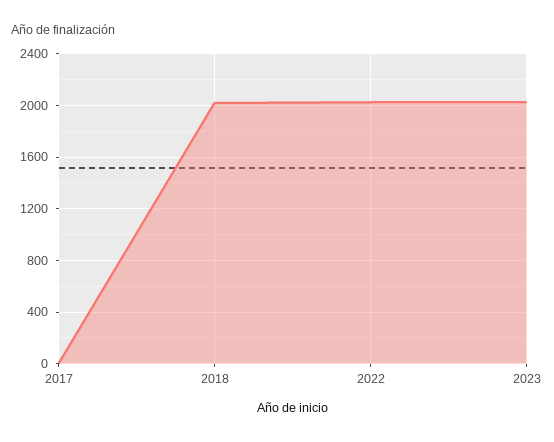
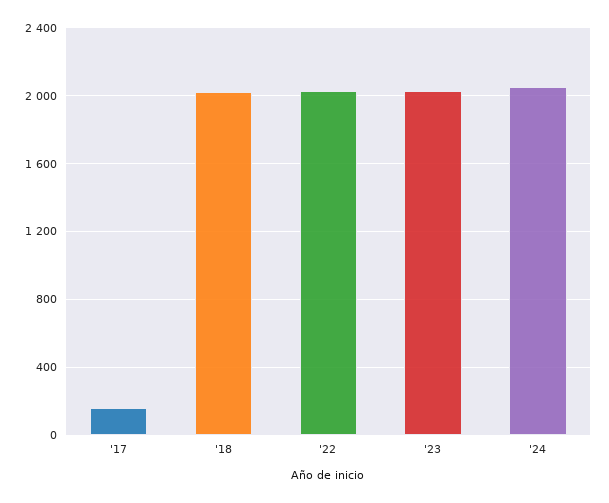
2017: 0 -> 150
'24: none -> 2050

